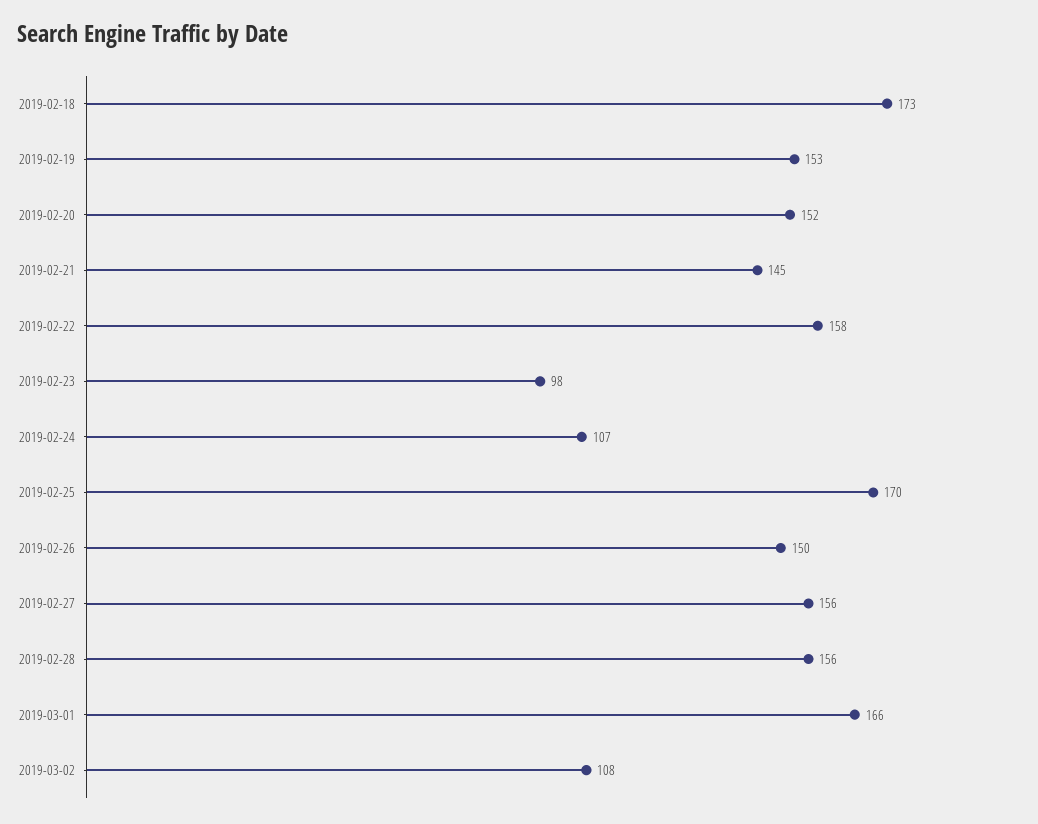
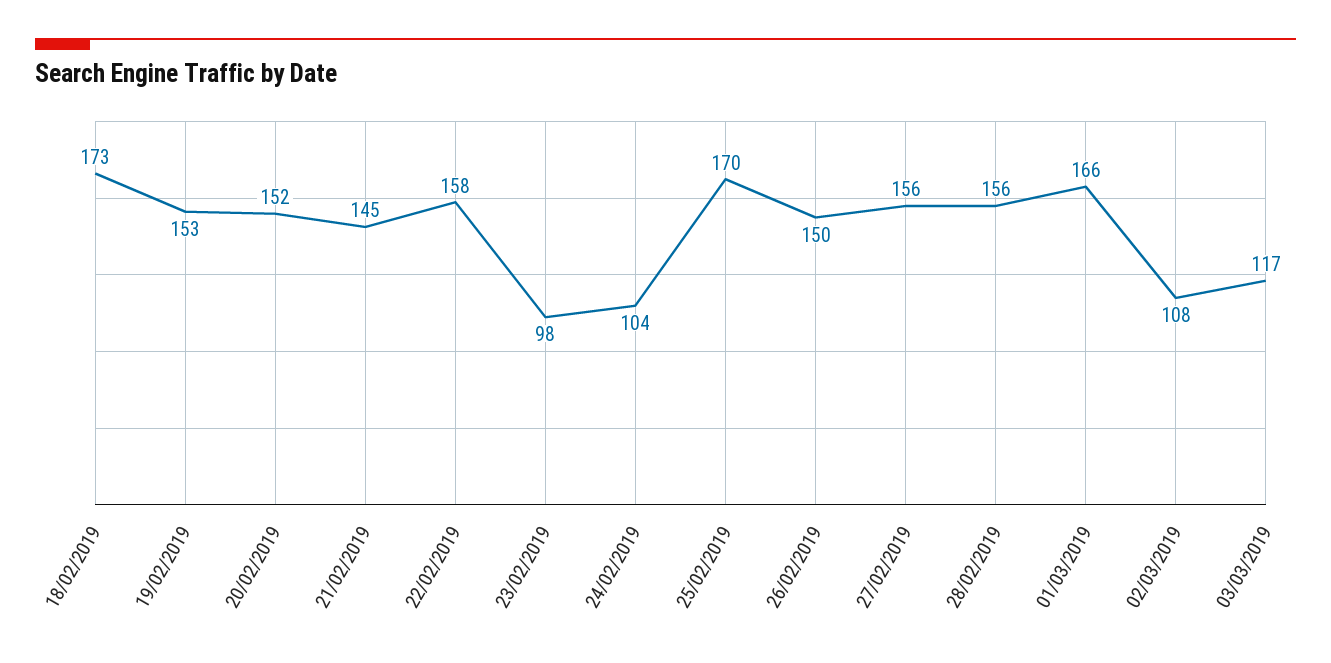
2019-02-24: 107 -> 104
03/03/2019: none -> 117

